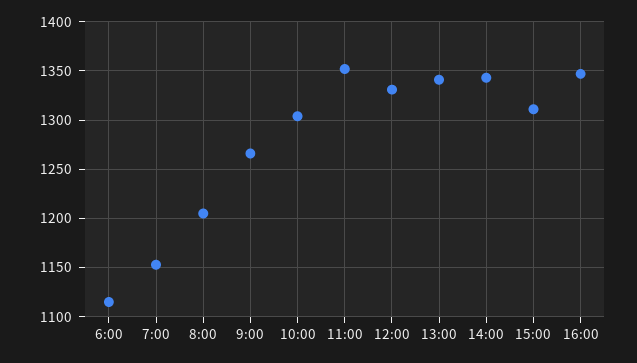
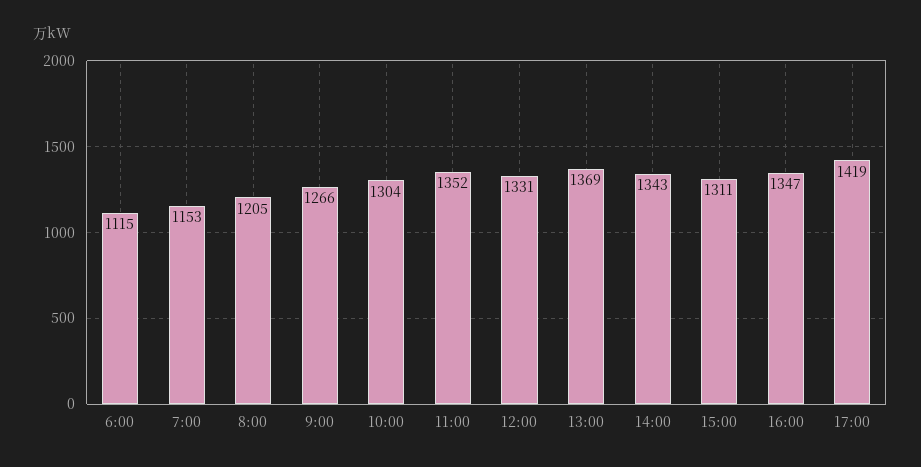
13:00: 1340 -> 1369
17:00: none -> 1419

